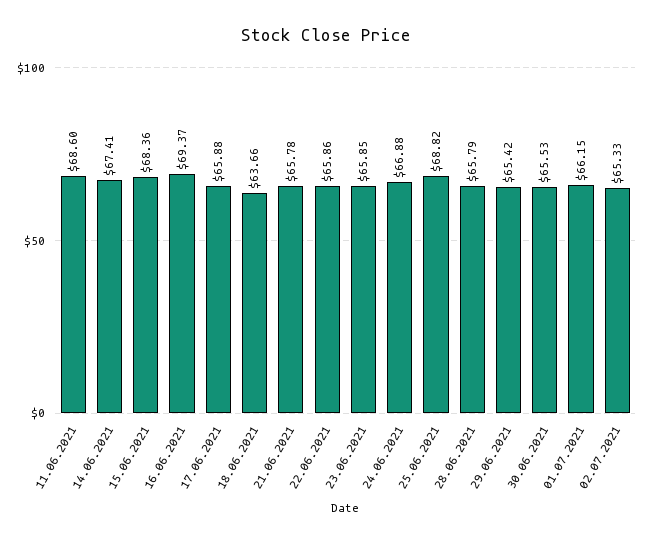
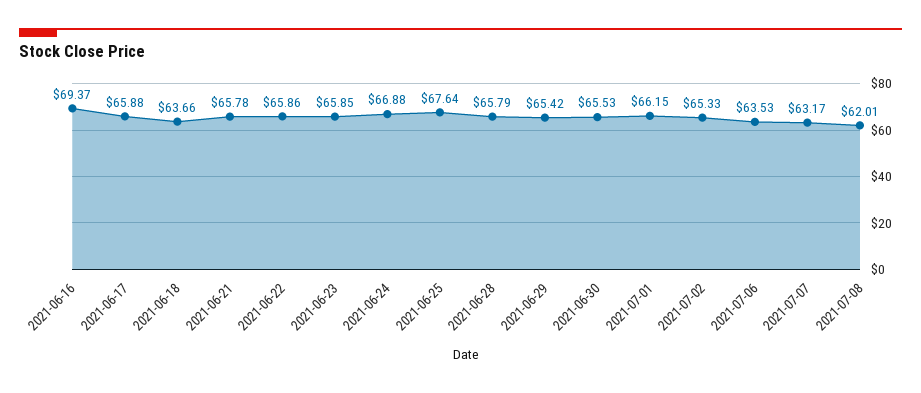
11.06.2021: 68.6 -> none
14.06.2021: 67.41 -> none
15.06.2021: 68.36 -> none
25.06.2021: 68.82 -> 67.64
2021-07-06: none -> 63.53
2021-07-07: none -> 63.17
2021-07-08: none -> 62.01

